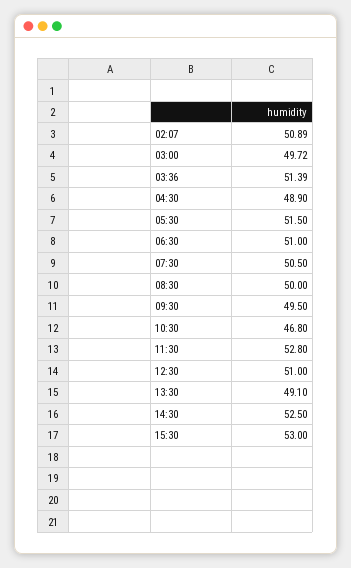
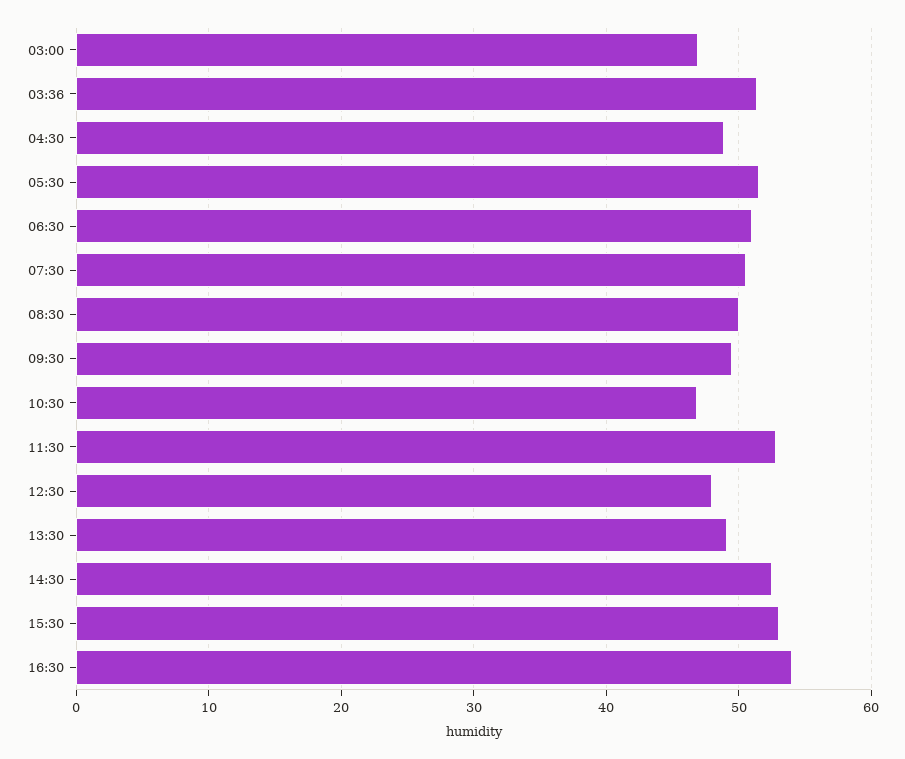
02:07: 50.89 -> none
03:00: 49.72 -> 47
12:30: 51 -> 48
16:30: none -> 54

